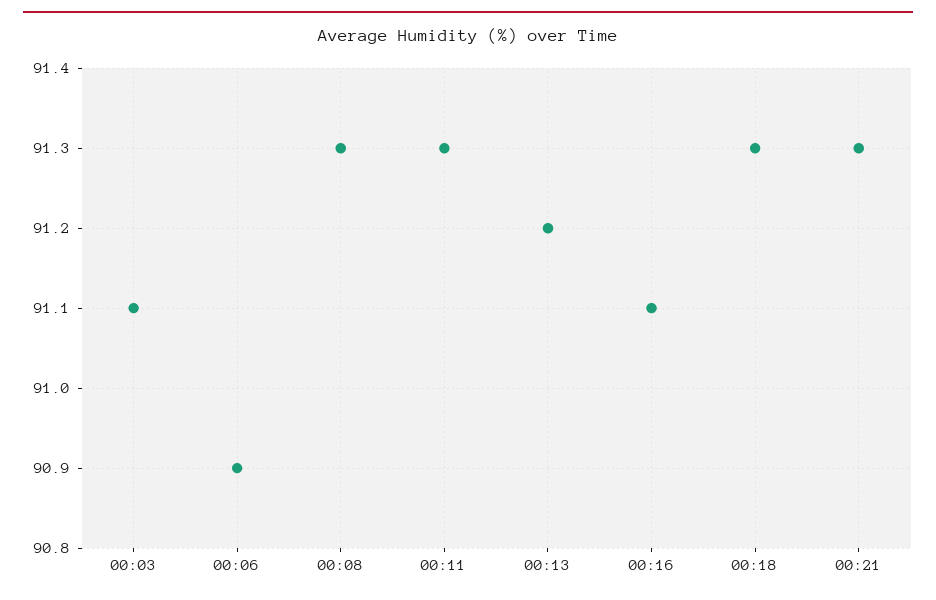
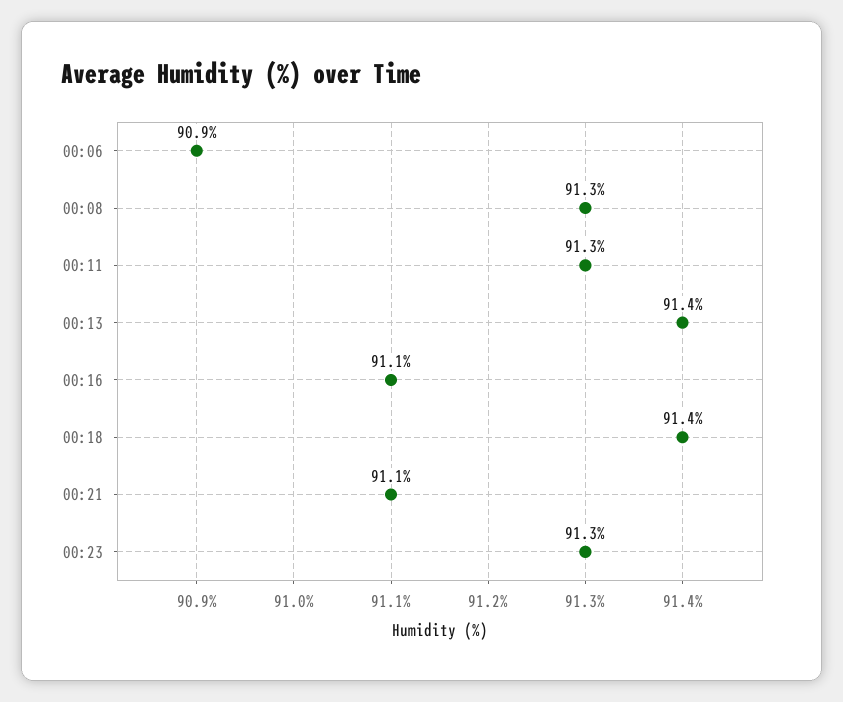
00:03: 91.1 -> none
00:13: 91.2 -> 91.4
00:18: 91.3 -> 91.4
00:21: 91.3 -> 91.1
00:23: none -> 91.3

